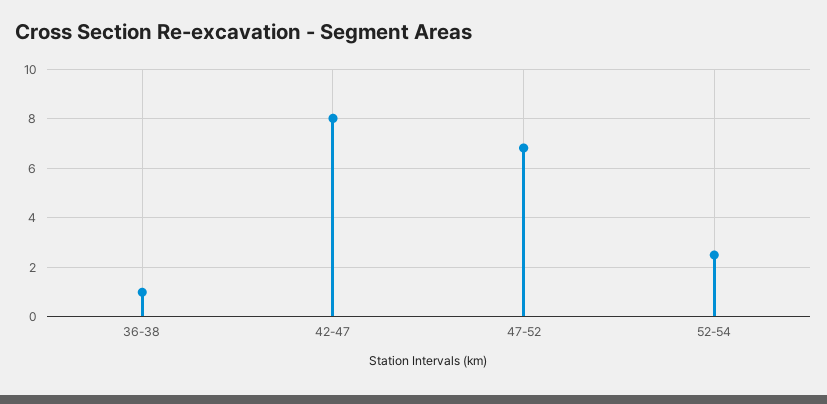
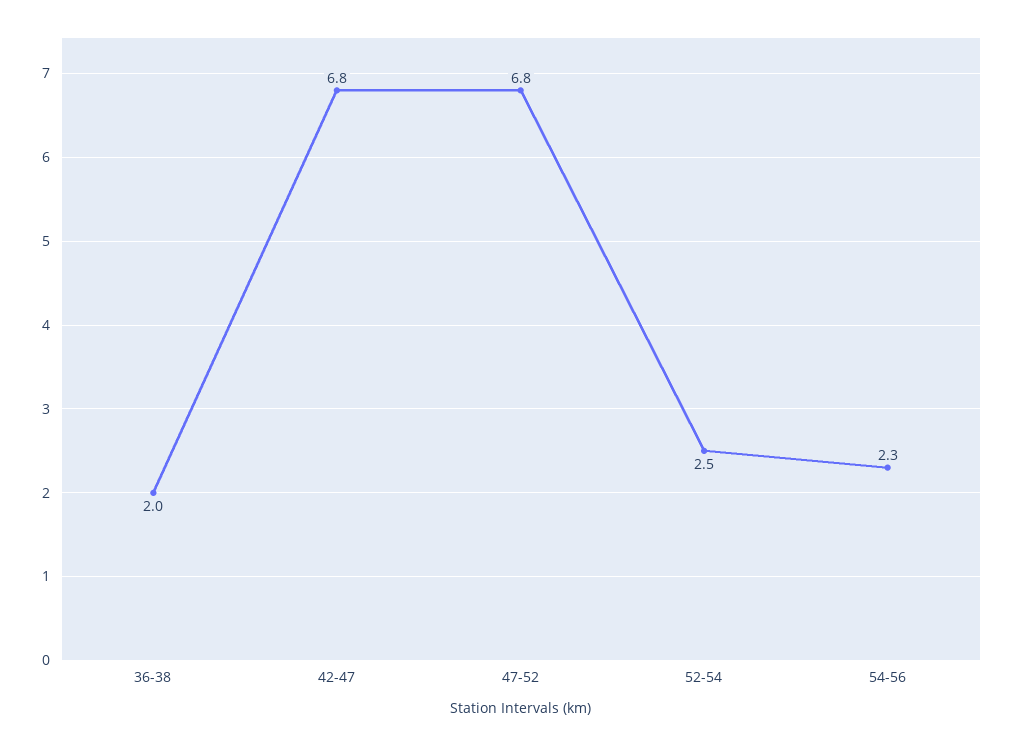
36-38: 1 -> 2
42-47: 8 -> 6.8
54-56: none -> 2.3

